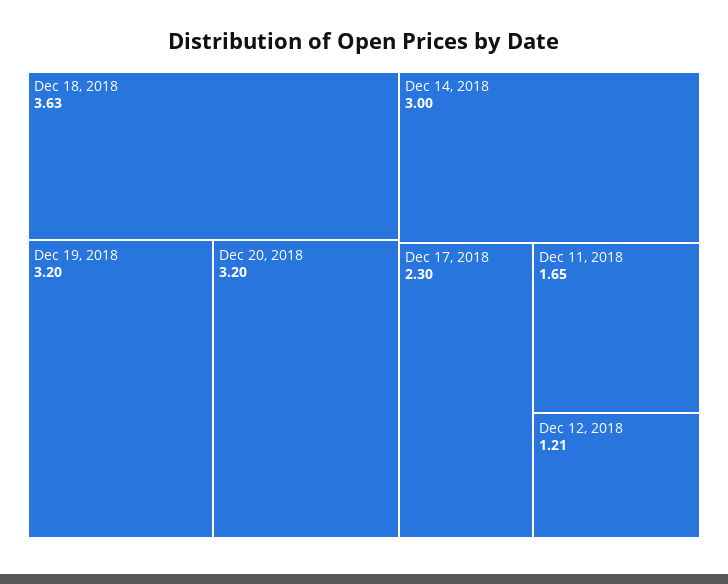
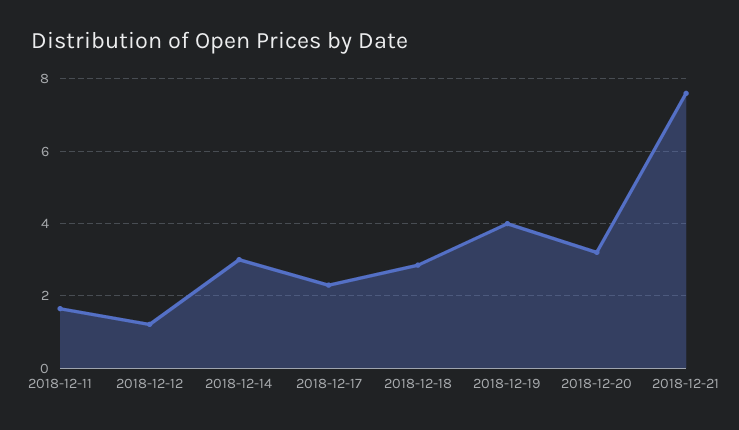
Dec 18, 2018: 3.63 -> 2.8
Dec 19, 2018: 3.2 -> 4
2018-12-21: none -> 7.6

